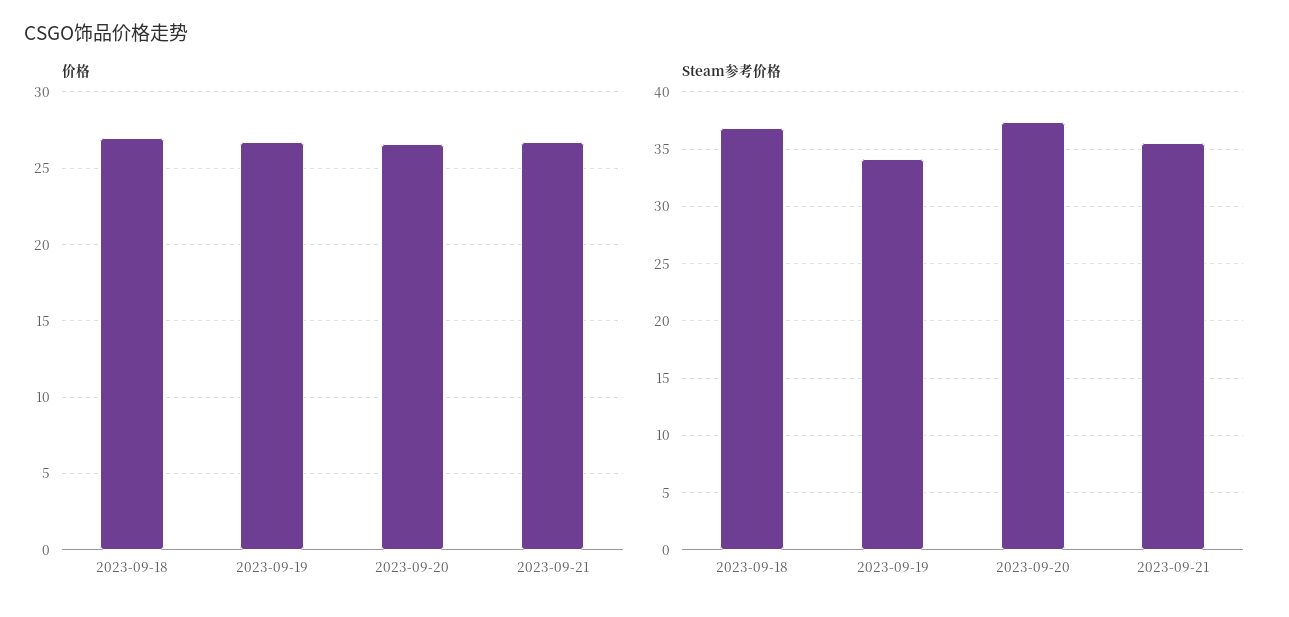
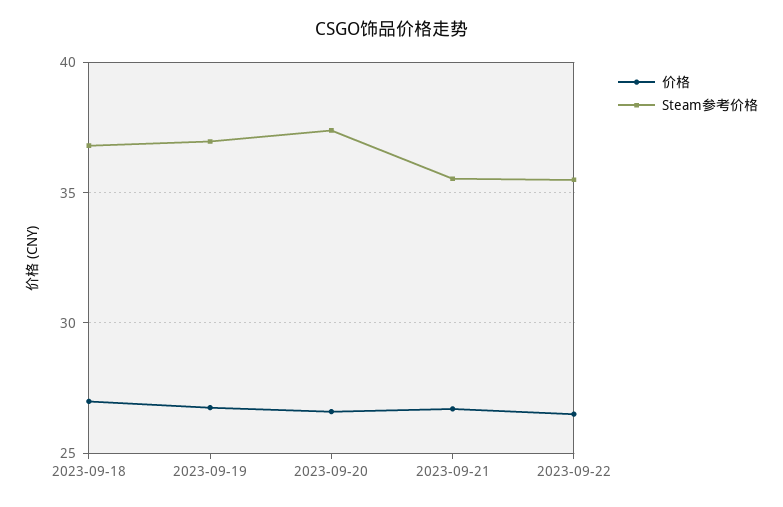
Steam参考价格, 2023-09-19: 34 -> 37
价格, 2023-09-22: none -> 26.5
Steam参考价格, 2023-09-22: none -> 35.5

